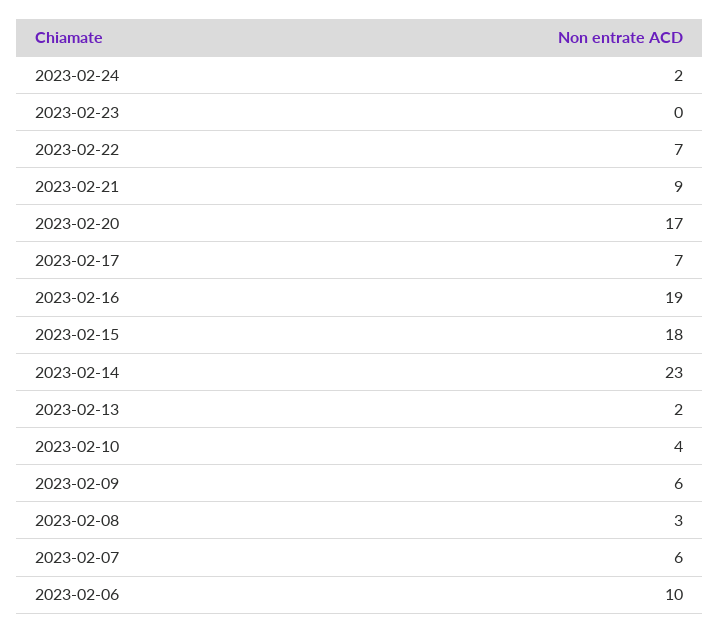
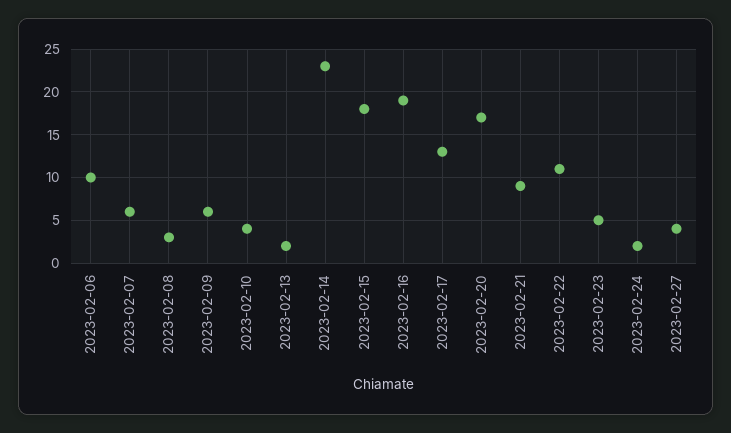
2023-02-23: 0 -> 5
2023-02-22: 7 -> 11
2023-02-17: 7 -> 13
2023-02-27: none -> 4

